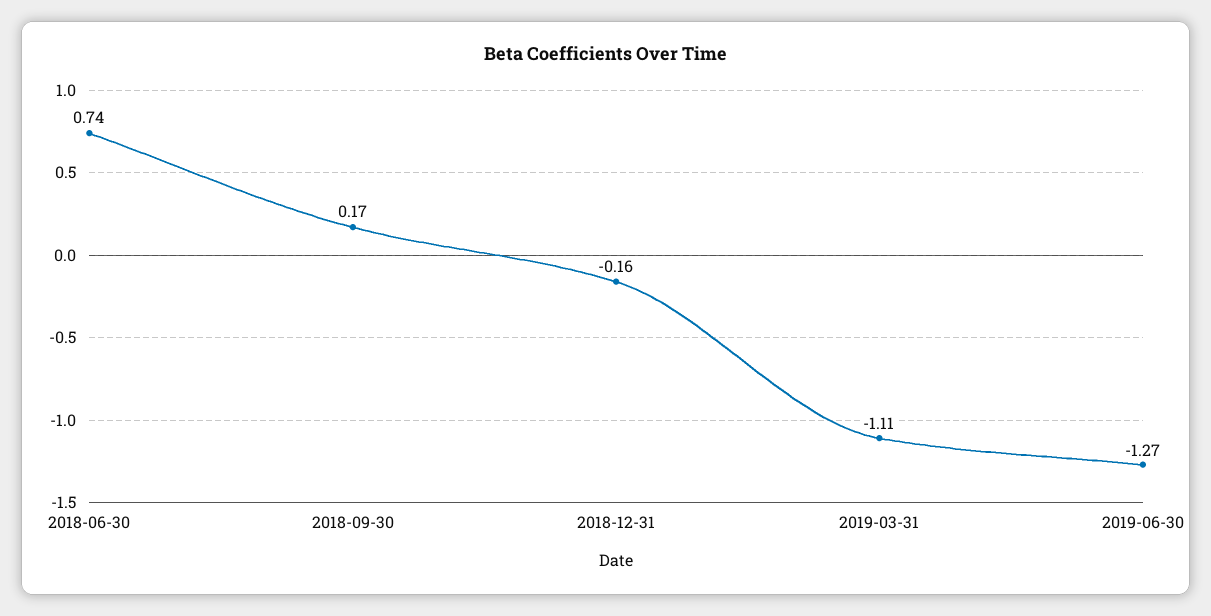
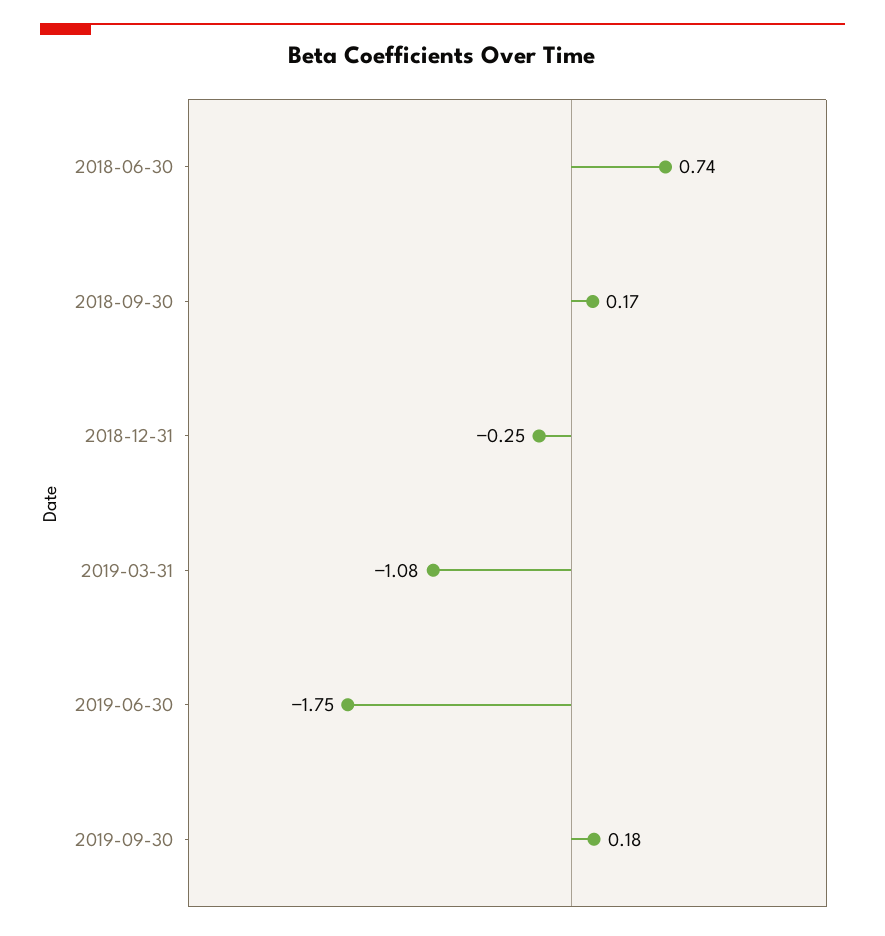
2018-12-31: -0.16 -> -0.25
2019-03-31: -1.11 -> -1.08
2019-06-30: -1.27 -> -1.75
2019-09-30: none -> 0.18

